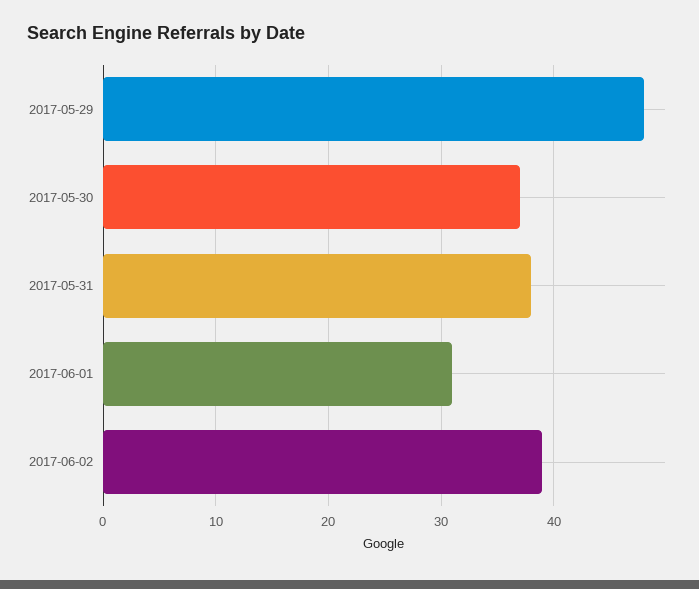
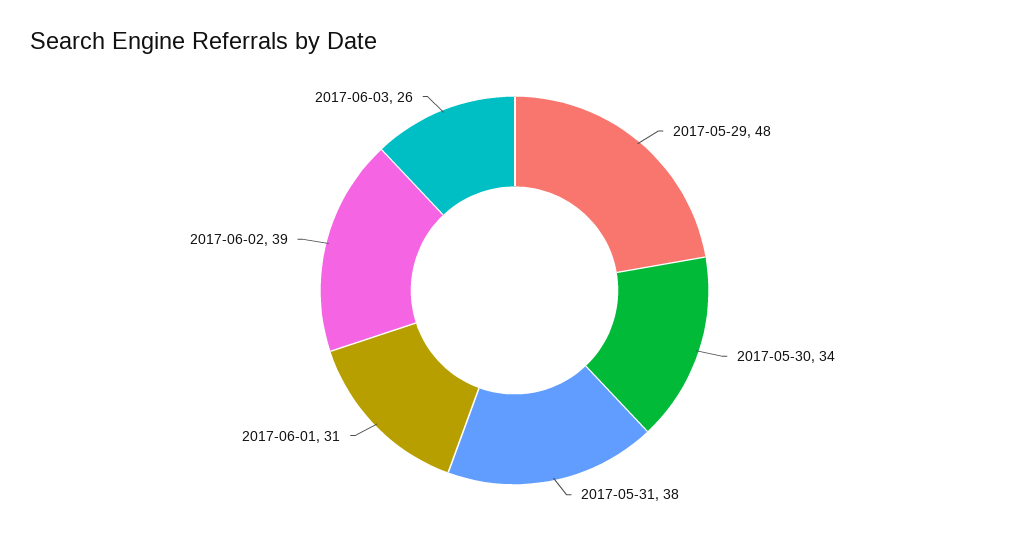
2017-05-30: 37 -> 34
2017-06-03: none -> 26

